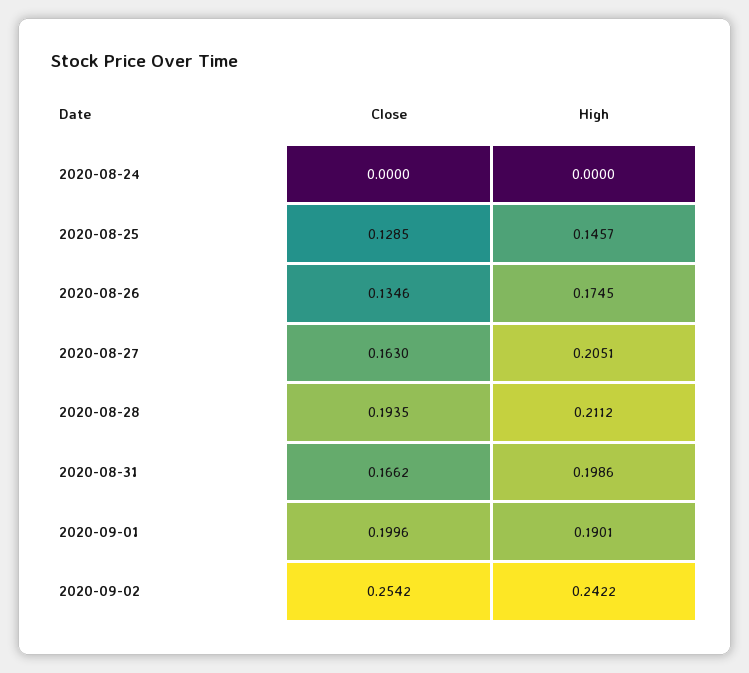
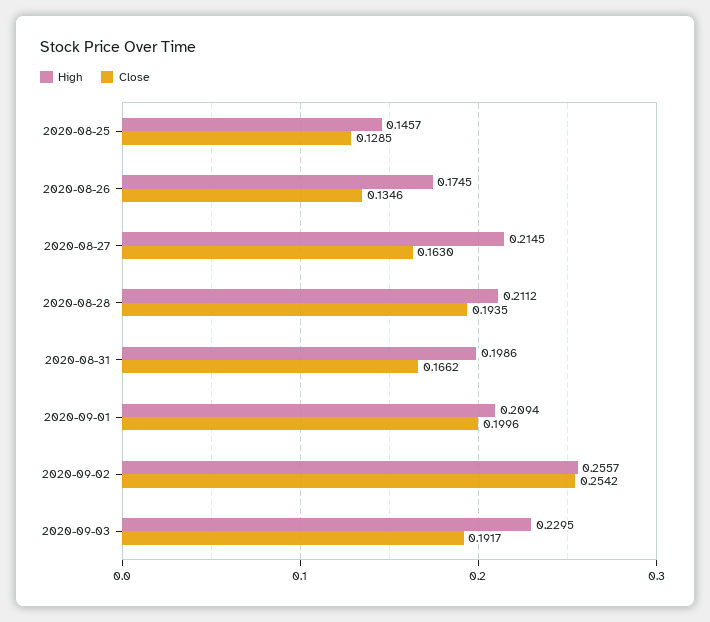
Close, 2020-08-24: 0 -> none
High, 2020-08-24: 0 -> none
High, 2020-08-27: 0.2051 -> 0.2145
High, 2020-09-01: 0.1901 -> 0.2094
High, 2020-09-02: 0.2422 -> 0.2557
High, 2020-09-03: none -> 0.2295
Close, 2020-09-03: none -> 0.1917

